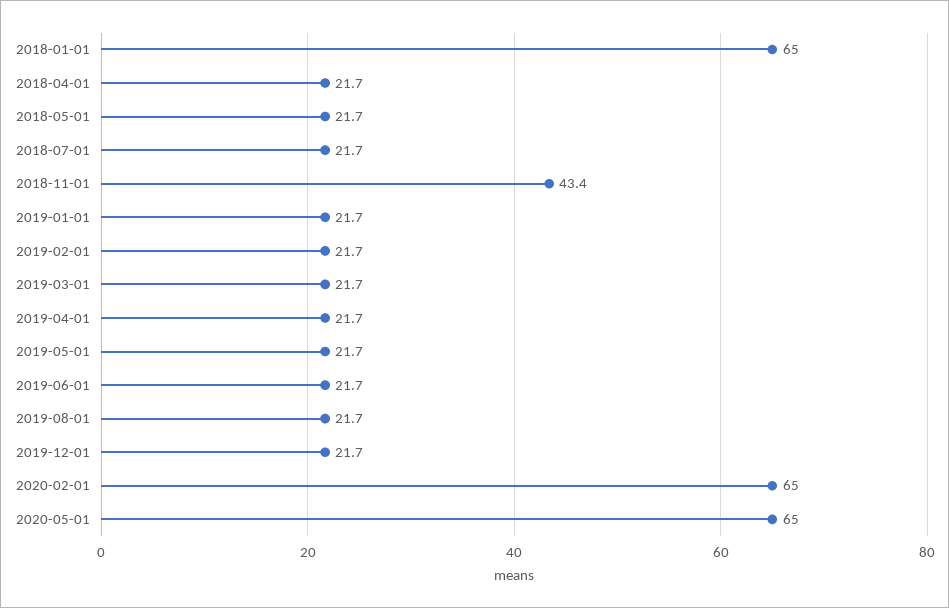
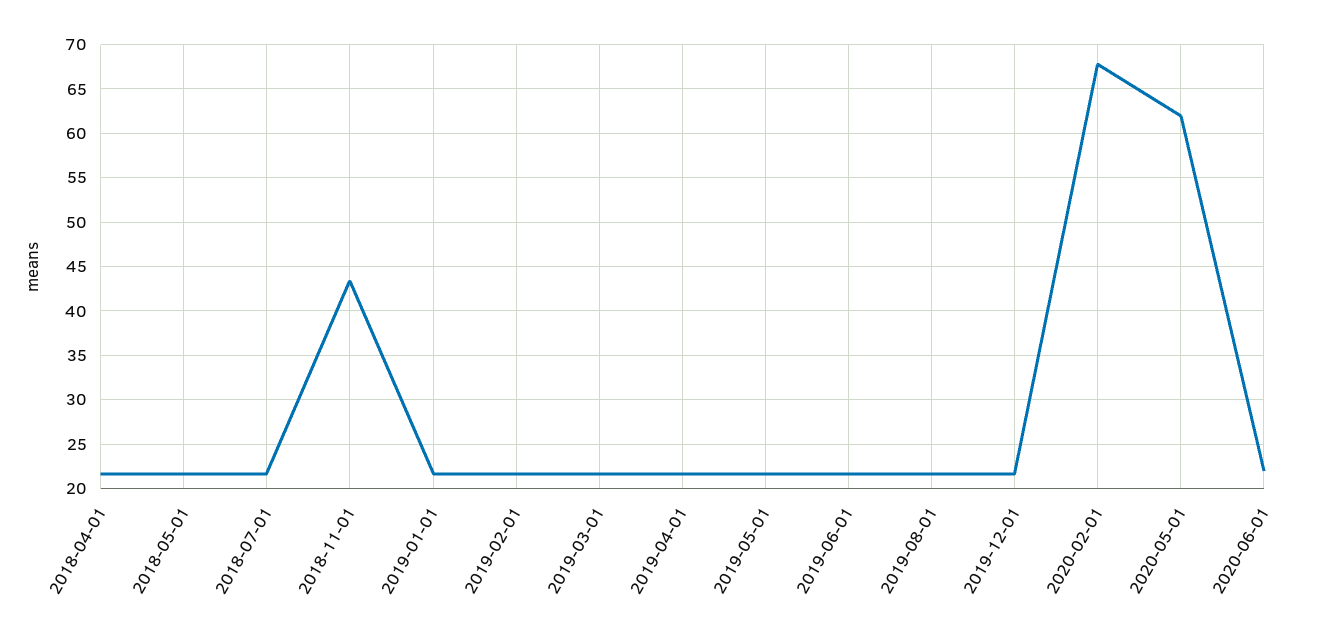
2018-01-01: 65 -> none
2020-02-01: 65 -> 68
2020-05-01: 65 -> 62
2020-06-01: none -> 22

